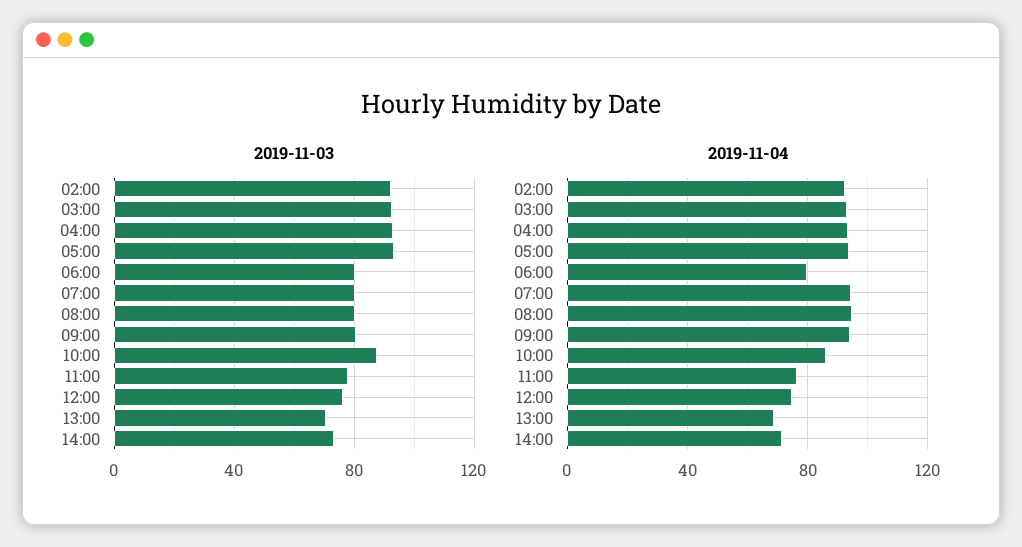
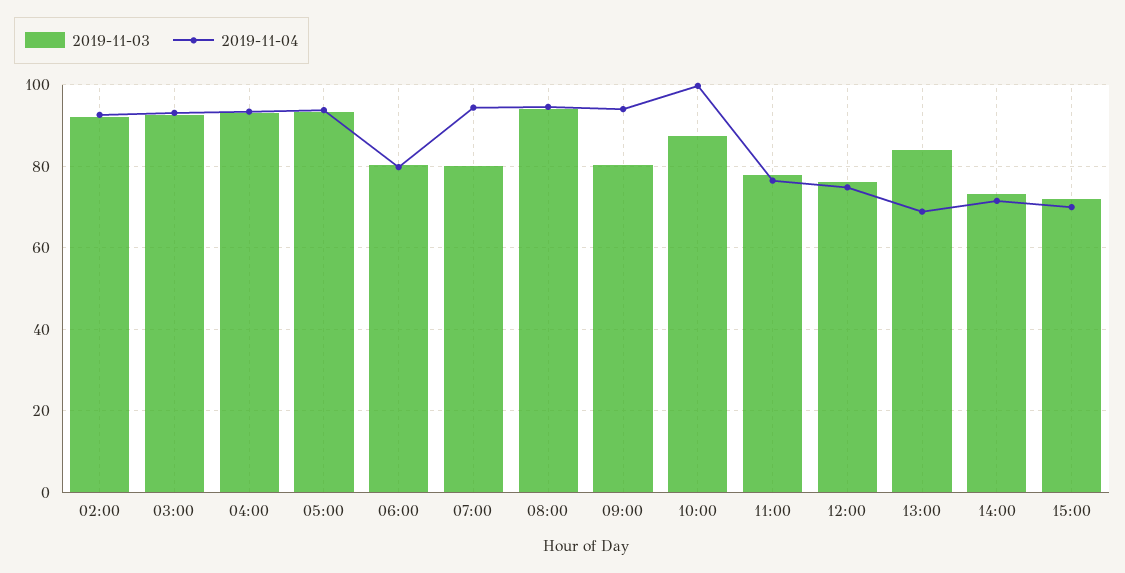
2019-11-03, 08:00: 80 -> 94
2019-11-03, 13:00: 70 -> 84
2019-11-04, 10:00: 85 -> 100
2019-11-03, 15:00: none -> 72
2019-11-04, 15:00: none -> 70

